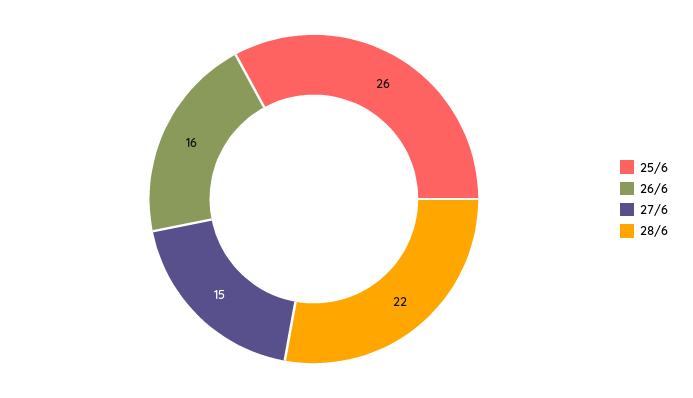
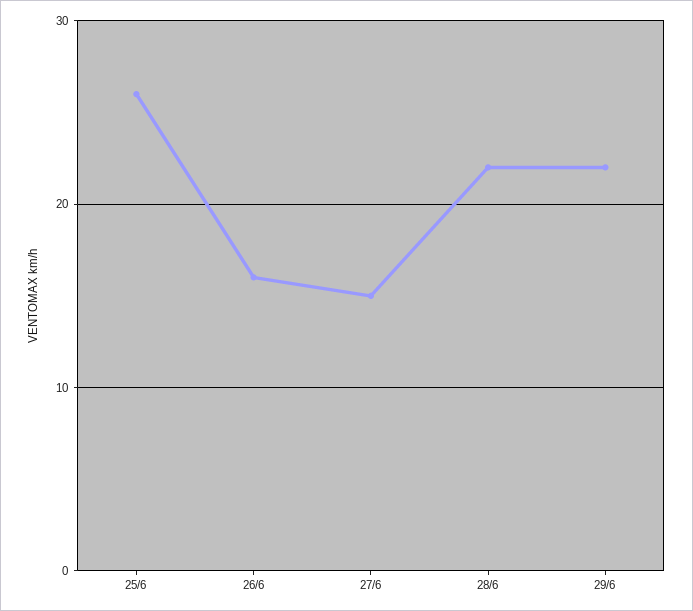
29/6: none -> 22

